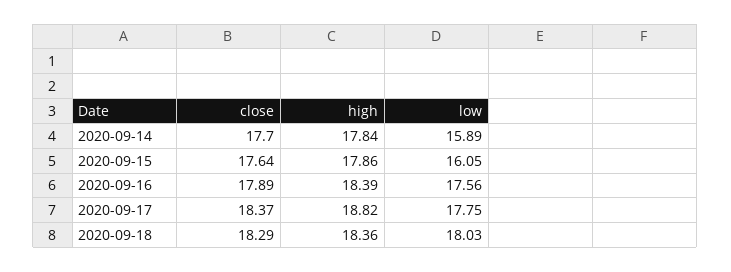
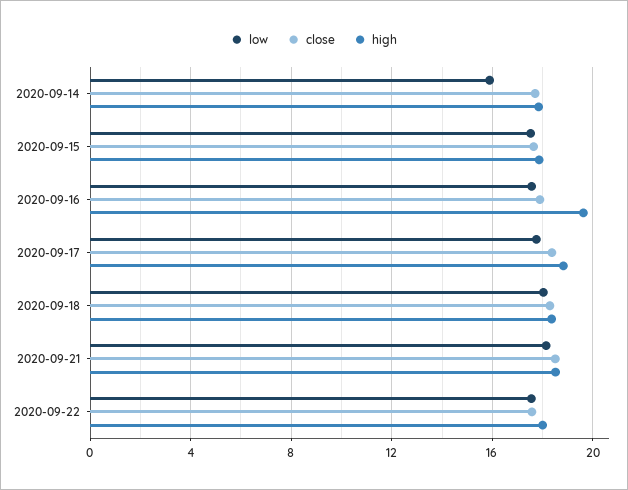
low, 2020-09-15: 16.05 -> 17.5
high, 2020-09-16: 18.39 -> 19.5
low, 2020-09-21: none -> 18
close, 2020-09-21: none -> 18.5
high, 2020-09-21: none -> 18.5
low, 2020-09-22: none -> 17.5
close, 2020-09-22: none -> 17.5
high, 2020-09-22: none -> 18

